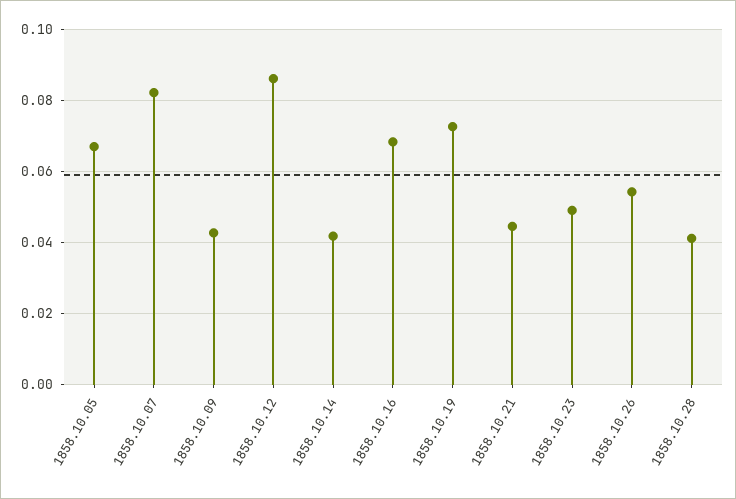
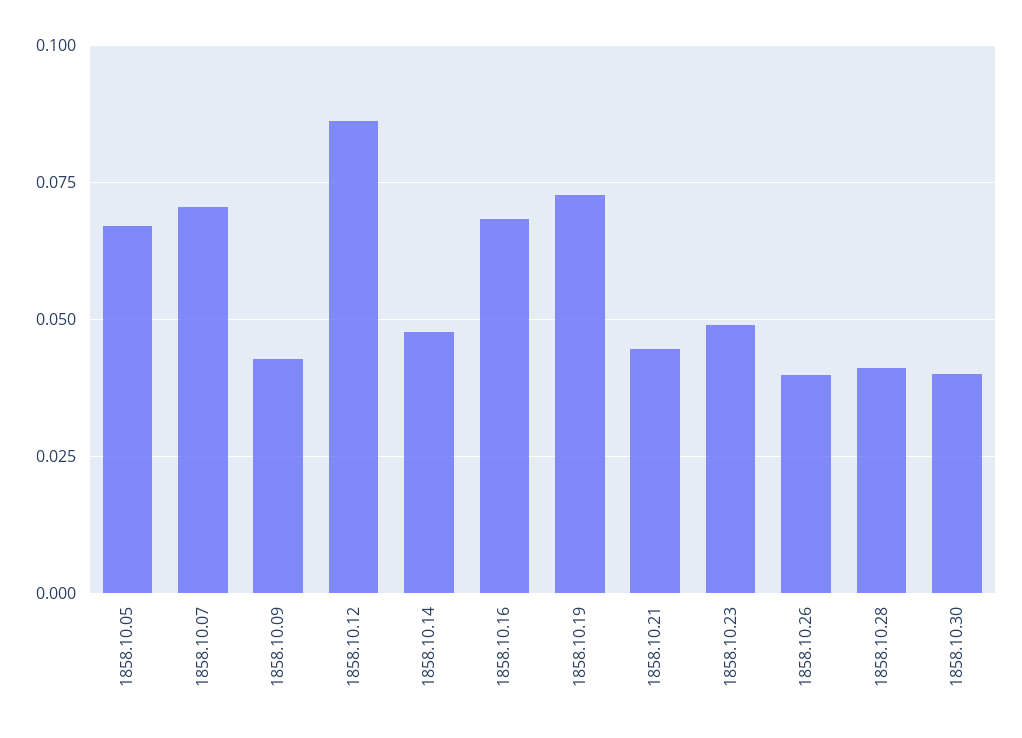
1858.10.07: 0.082 -> 0.07
1858.10.14: 0.042 -> 0.0475
1858.10.26: 0.054 -> 0.04
1858.10.30: none -> 0.04

